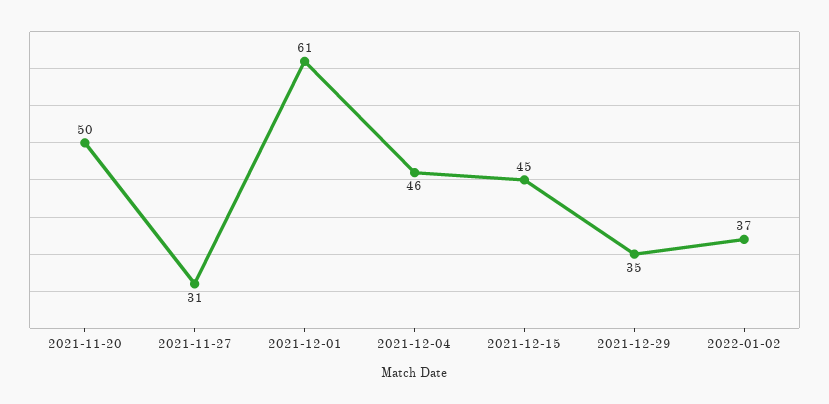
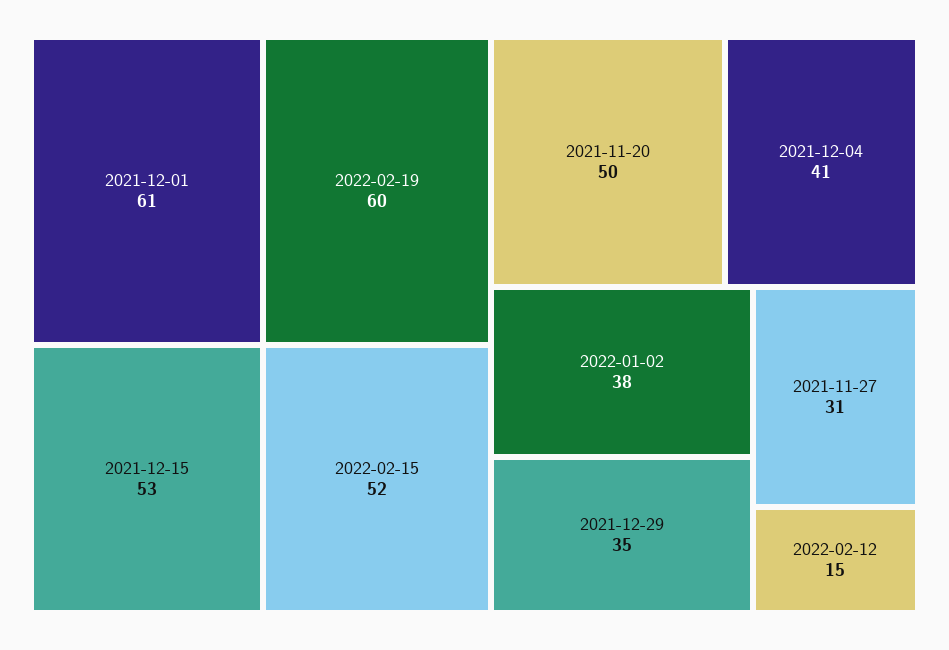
2021-12-04: 46 -> 41
2021-12-15: 45 -> 53
2022-01-02: 37 -> 38
2022-02-19: none -> 60
2022-02-15: none -> 52
2022-02-12: none -> 15

